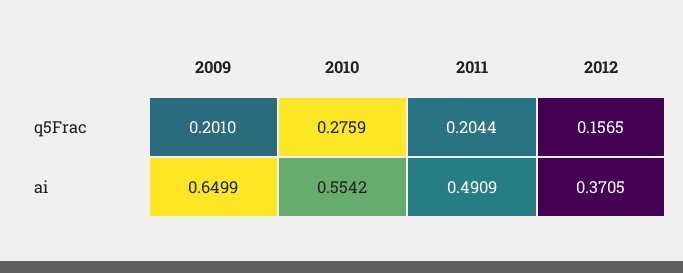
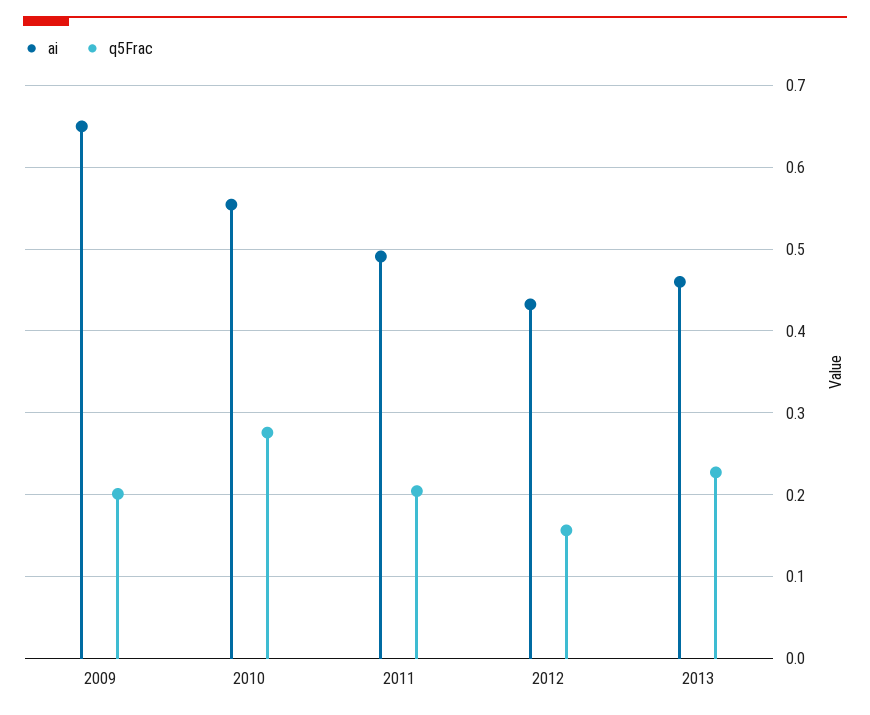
ai, 2012: 0.3705 -> 0.43
ai, 2013: none -> 0.46
q5Frac, 2013: none -> 0.23

